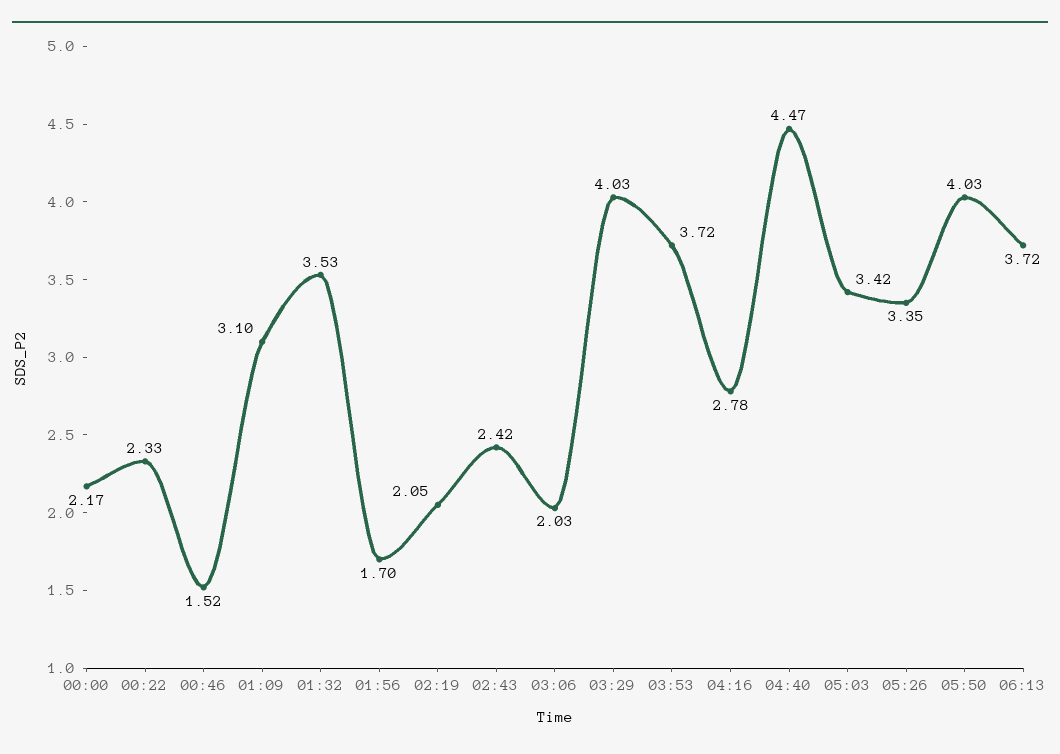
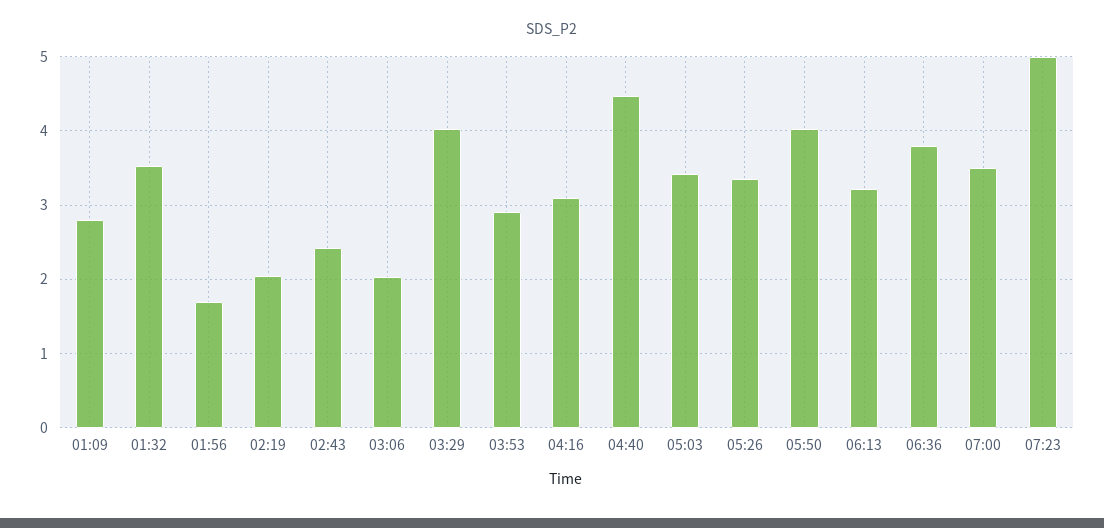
00:00: 2.17 -> none
00:22: 2.33 -> none
00:46: 1.52 -> none
01:09: 3.1 -> 2.8
03:53: 3.72 -> 2.9
04:16: 2.78 -> 3.1
06:13: 3.72 -> 3.2
06:36: none -> 3.8
07:00: none -> 3.5
07:23: none -> 5

